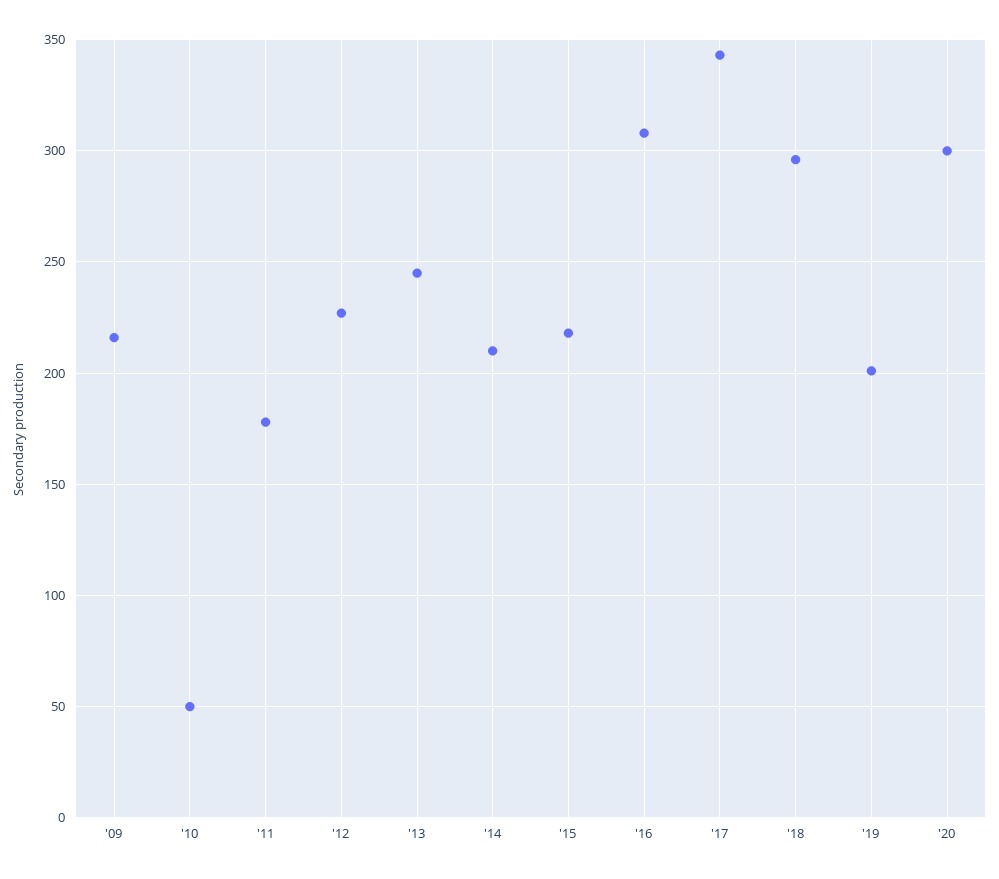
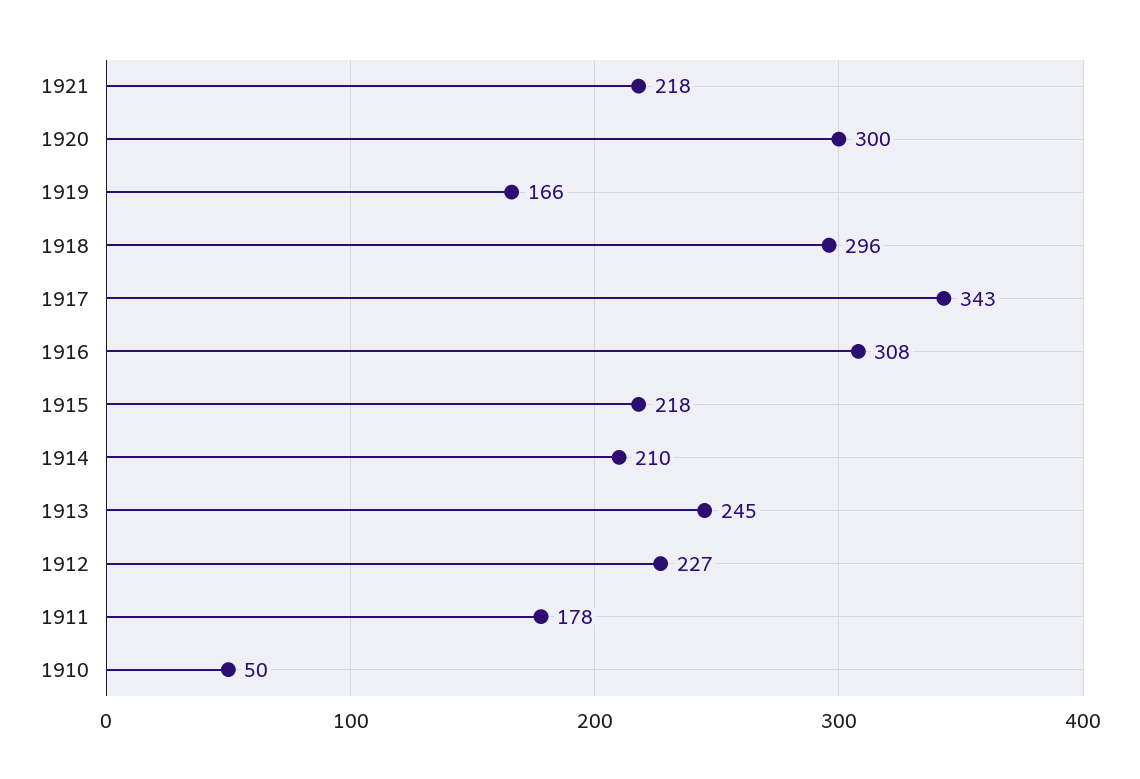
'09: 215 -> none
'19: 200 -> 166
1921: none -> 218

